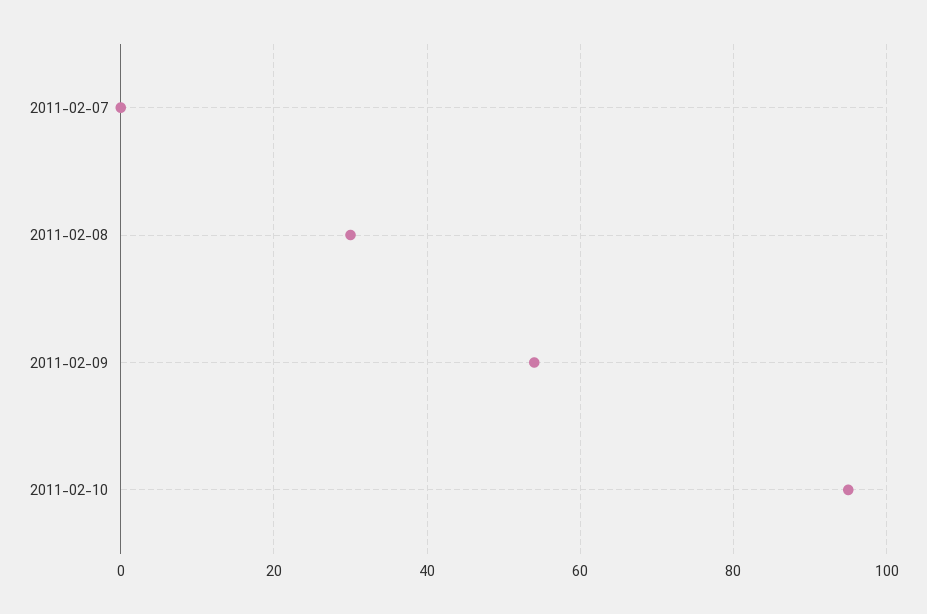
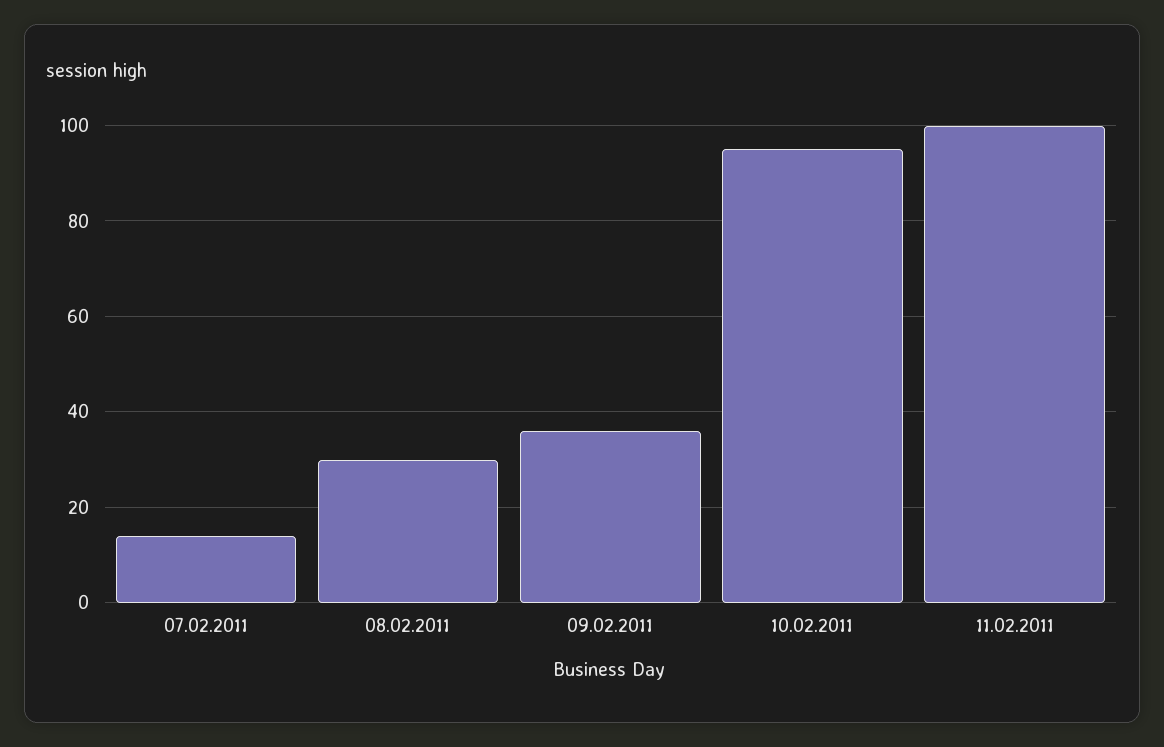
2011-02-07: 0 -> 14
2011-02-09: 55 -> 36
11.02.2011: none -> 100

